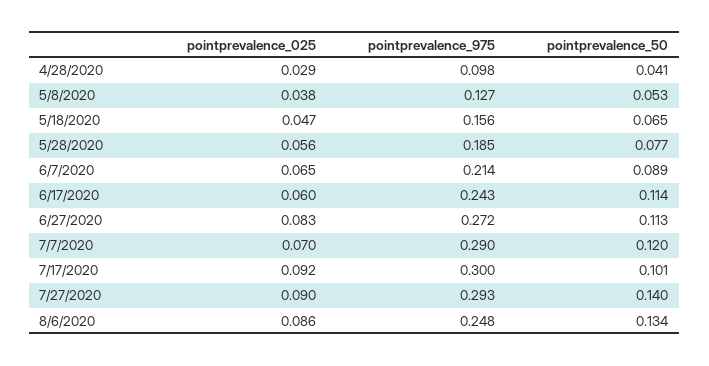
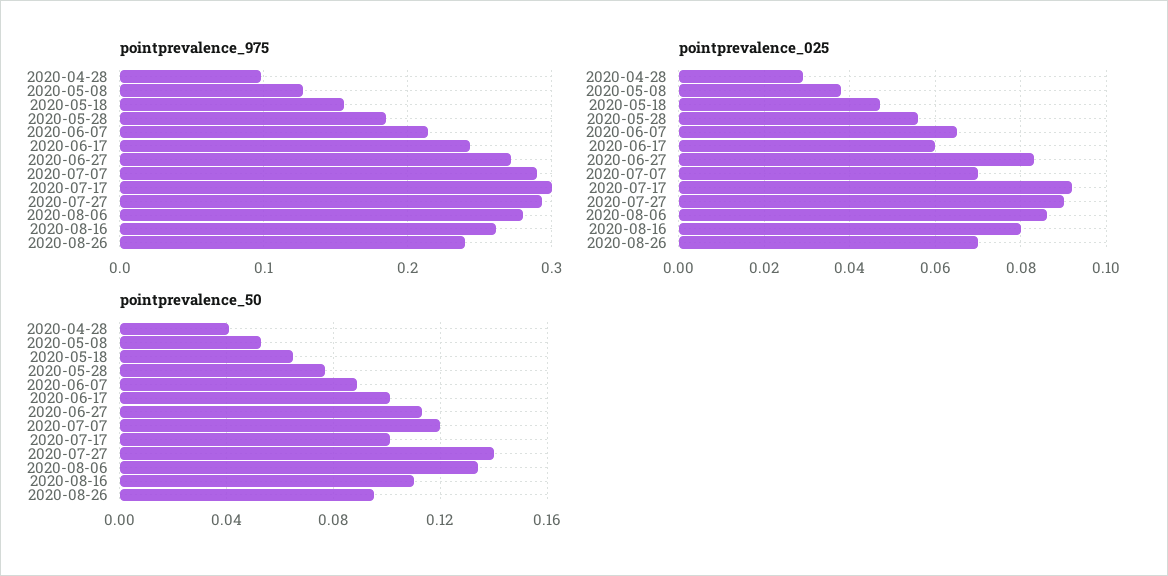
pointprevalence_50, 6/17/2020: 0.114 -> 0.1
pointprevalence_975, 8/6/2020: 0.248 -> 0.28
pointprevalence_975, 2020-08-16: none -> 0.26
pointprevalence_975, 2020-08-26: none -> 0.24
pointprevalence_025, 2020-08-16: none -> 0.08
pointprevalence_025, 2020-08-26: none -> 0.07
pointprevalence_50, 2020-08-16: none -> 0.11
pointprevalence_50, 2020-08-26: none -> 0.095

